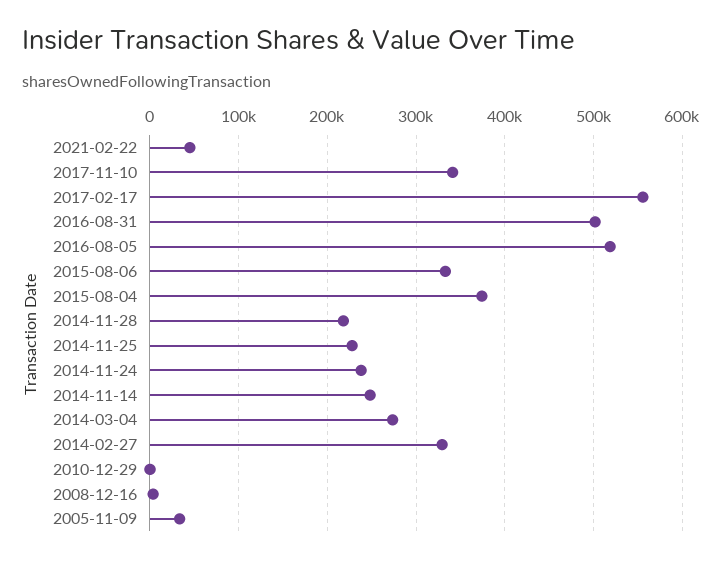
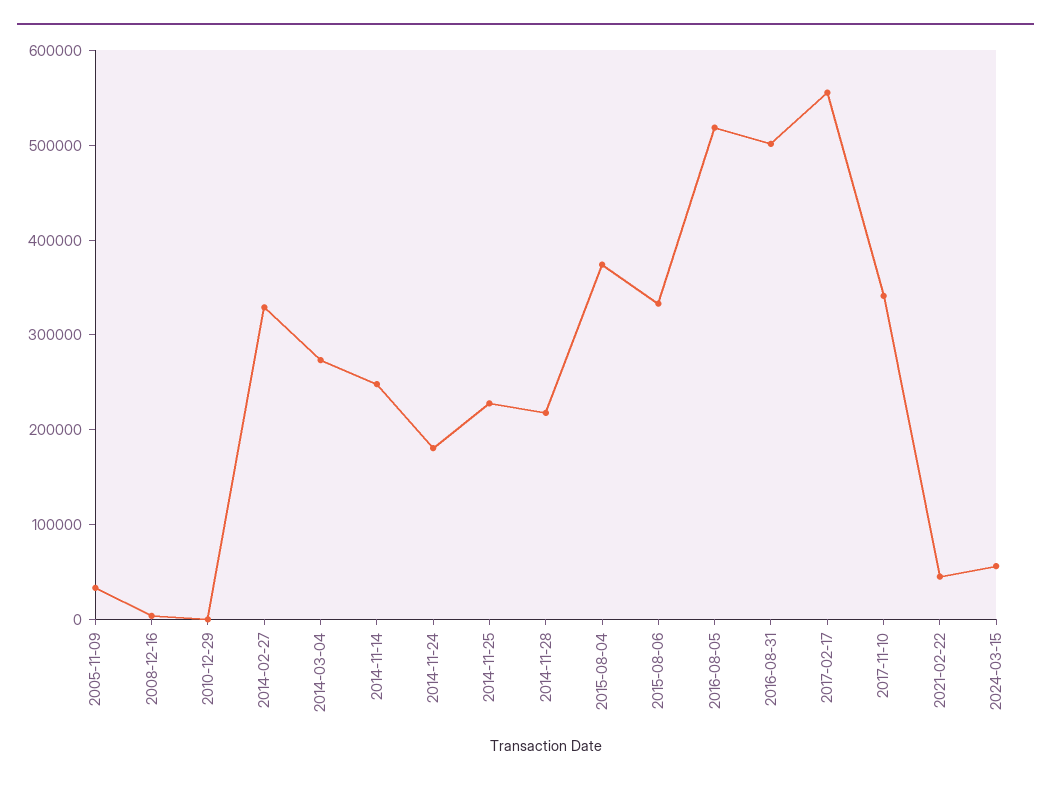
2014-11-24: 240000 -> 180000
2024-03-15: none -> 60000

